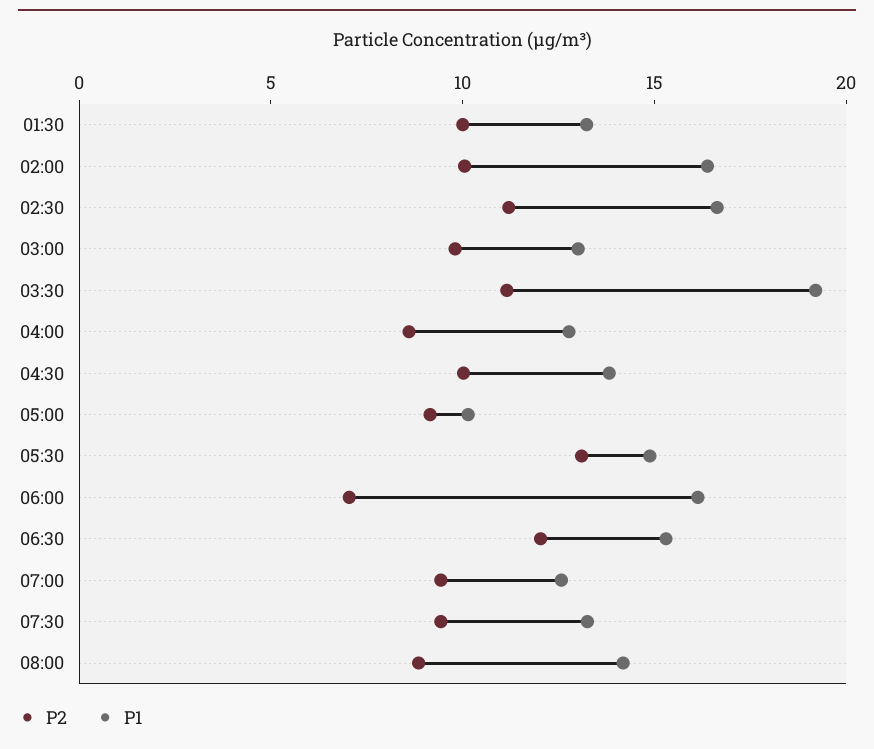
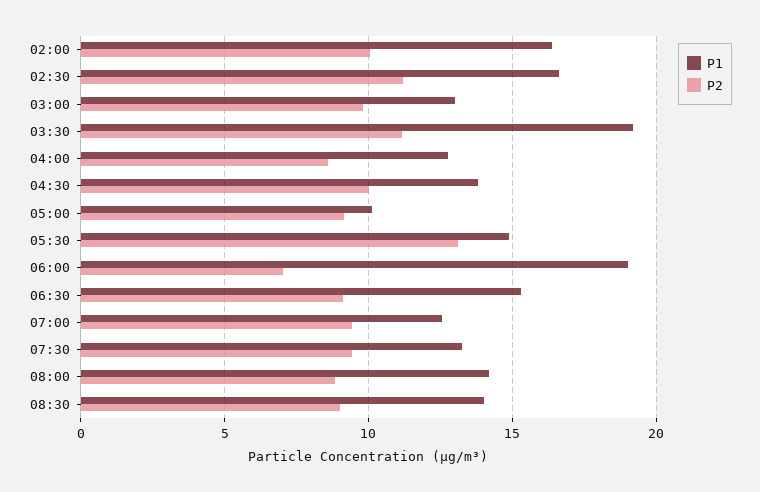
P2, 01:30: 10 -> none
P1, 01:30: 13 -> none
P1, 06:00: 16 -> 19
P2, 06:30: 12 -> 9
P1, 08:30: none -> 14
P2, 08:30: none -> 9

